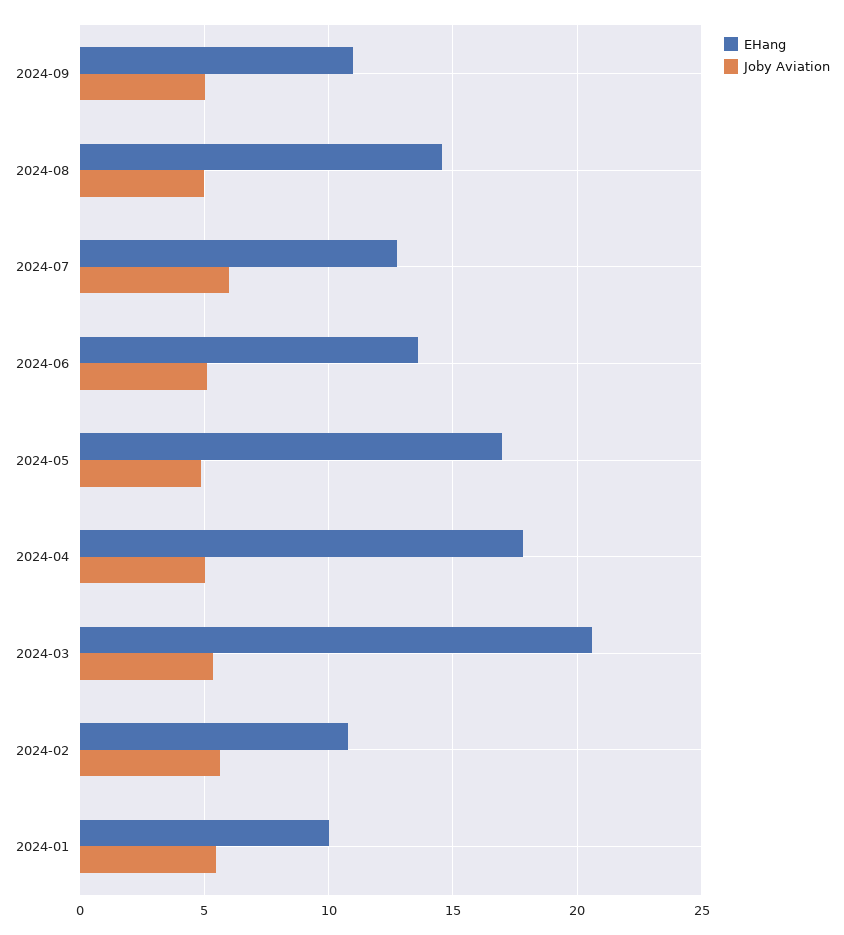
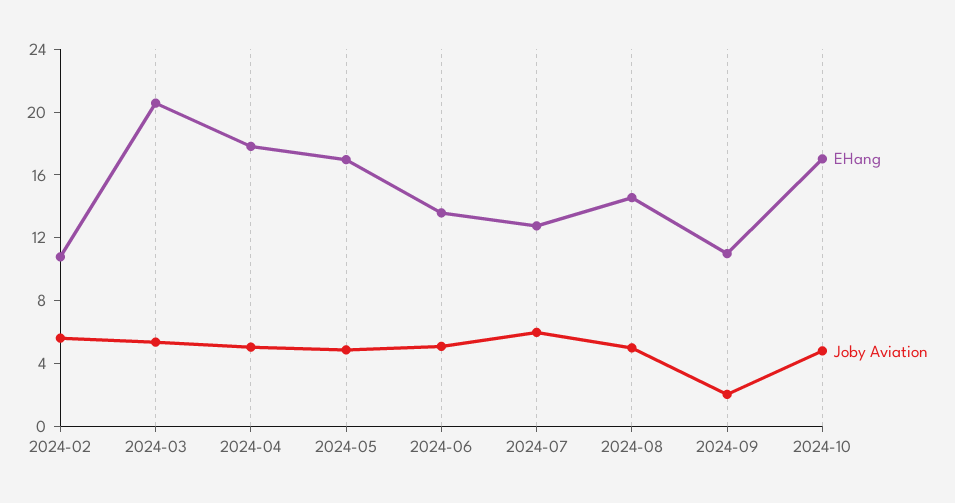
Joby Aviation, 2024-09: 5 -> 2
EHang, 2024-01: 10 -> none
Joby Aviation, 2024-01: 5.5 -> none
EHang, 2024-10: none -> 17
Joby Aviation, 2024-10: none -> 5

